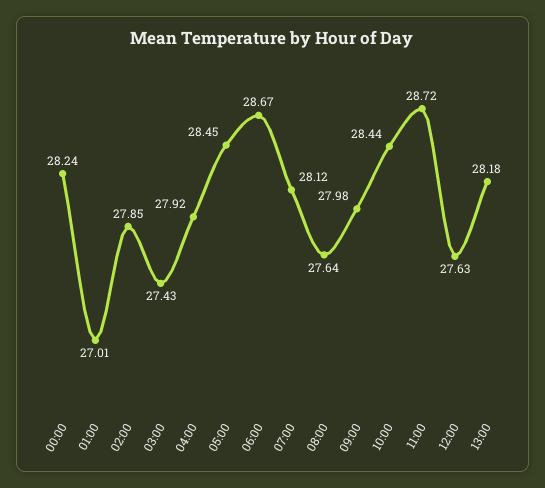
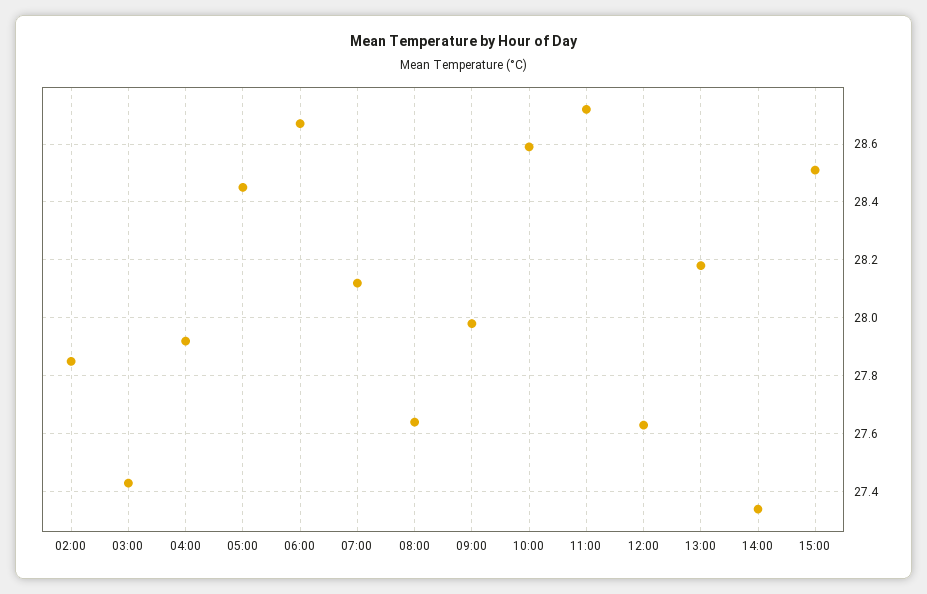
00:00: 28.24 -> none
01:00: 27.01 -> none
10:00: 28.44 -> 28.6
14:00: none -> 27.35
15:00: none -> 28.5

